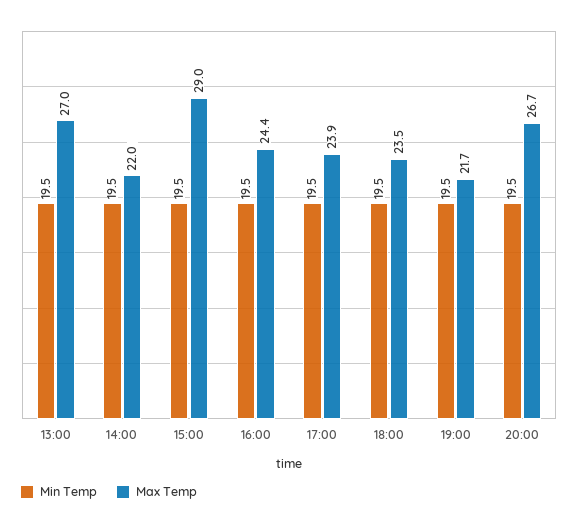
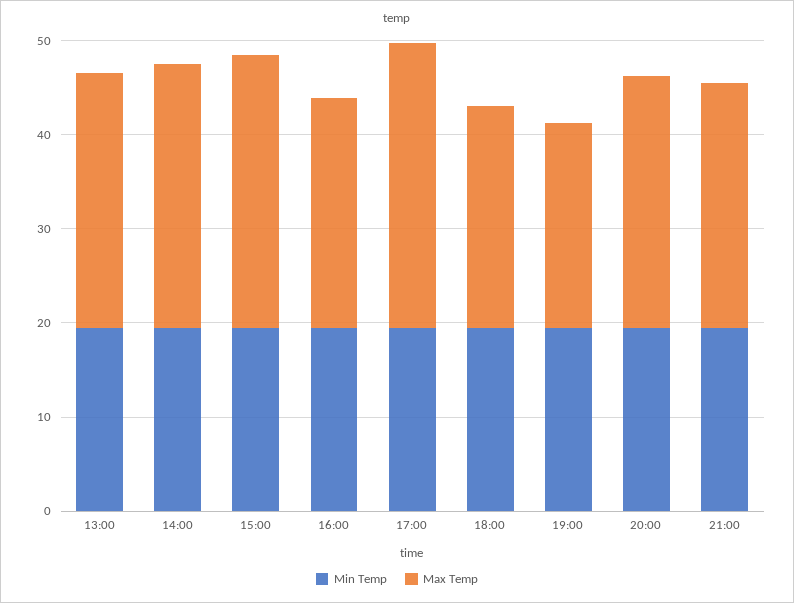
Max Temp, 14:00: 22 -> 28
Max Temp, 17:00: 23.9 -> 30
Min Temp, 21:00: none -> 20
Max Temp, 21:00: none -> 26

